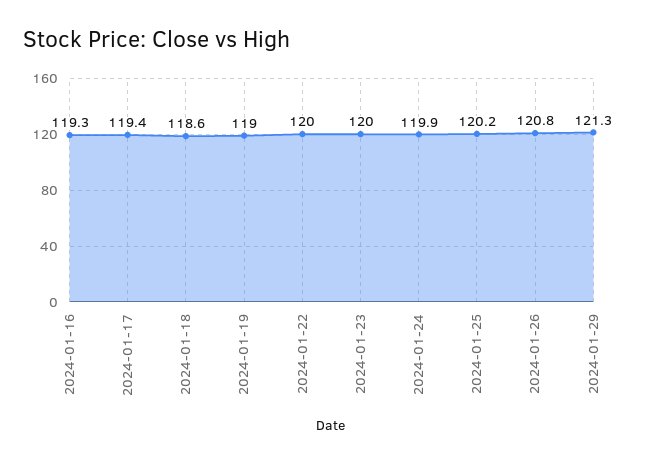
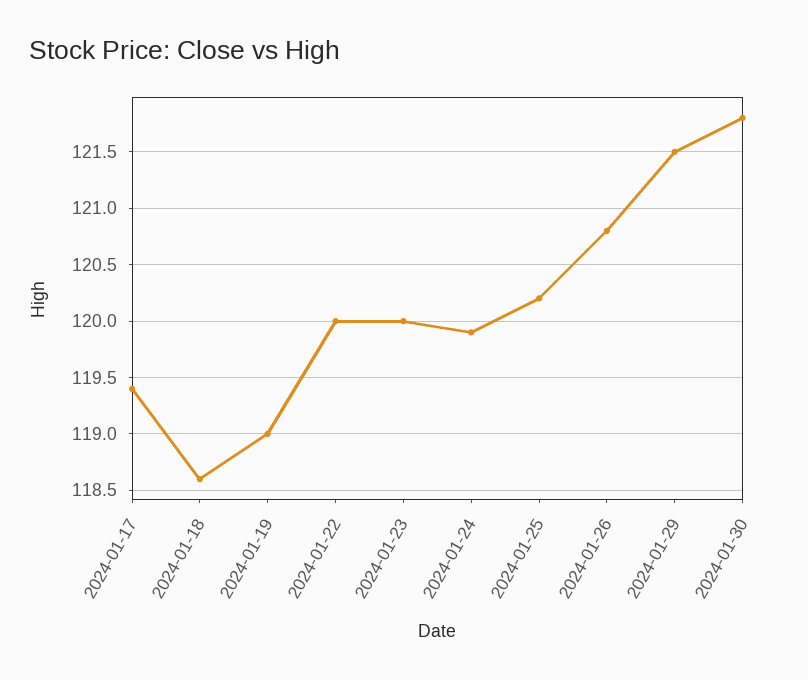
2024-01-16: 119.3 -> none
2024-01-29: 121.3 -> 121.5
2024-01-30: none -> 121.8

